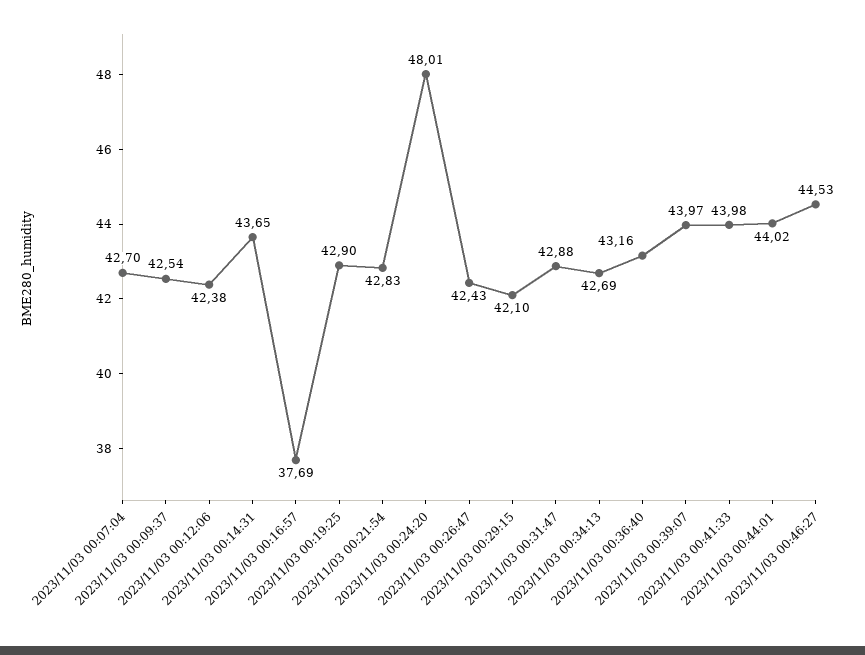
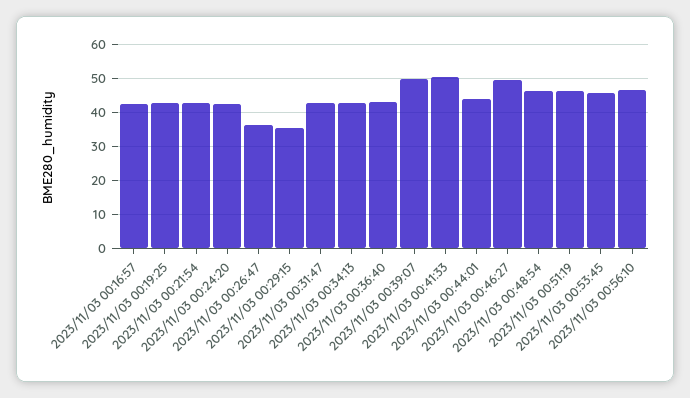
2023/11/03 00:07:04: 42.7 -> none
2023/11/03 00:09:37: 42.54 -> none
2023/11/03 00:12:06: 42.38 -> none
2023/11/03 00:14:31: 43.65 -> none
2023/11/03 00:16:57: 37.69 -> 42
2023/11/03 00:24:20: 48.01 -> 42
2023/11/03 00:26:47: 42.43 -> 36
2023/11/03 00:29:15: 42.1 -> 36
2023/11/03 00:39:07: 43.97 -> 50
2023/11/03 00:41:33: 43.98 -> 50
2023/11/03 00:46:27: 44.53 -> 50
2023/11/03 00:48:54: none -> 46
2023/11/03 00:51:19: none -> 46
2023/11/03 00:53:45: none -> 46
2023/11/03 00:56:10: none -> 46

